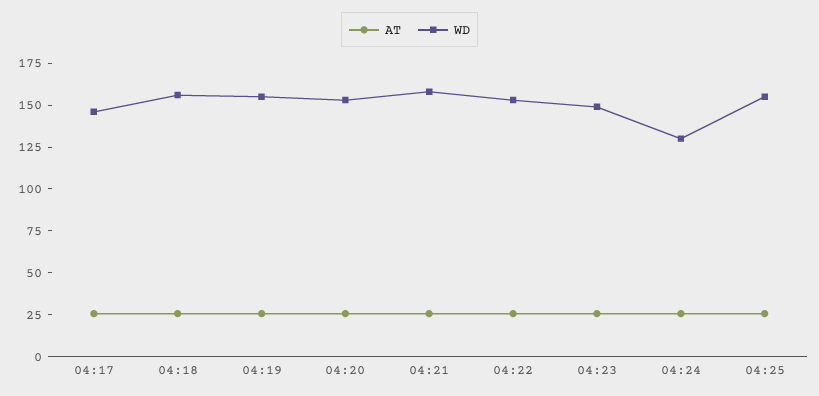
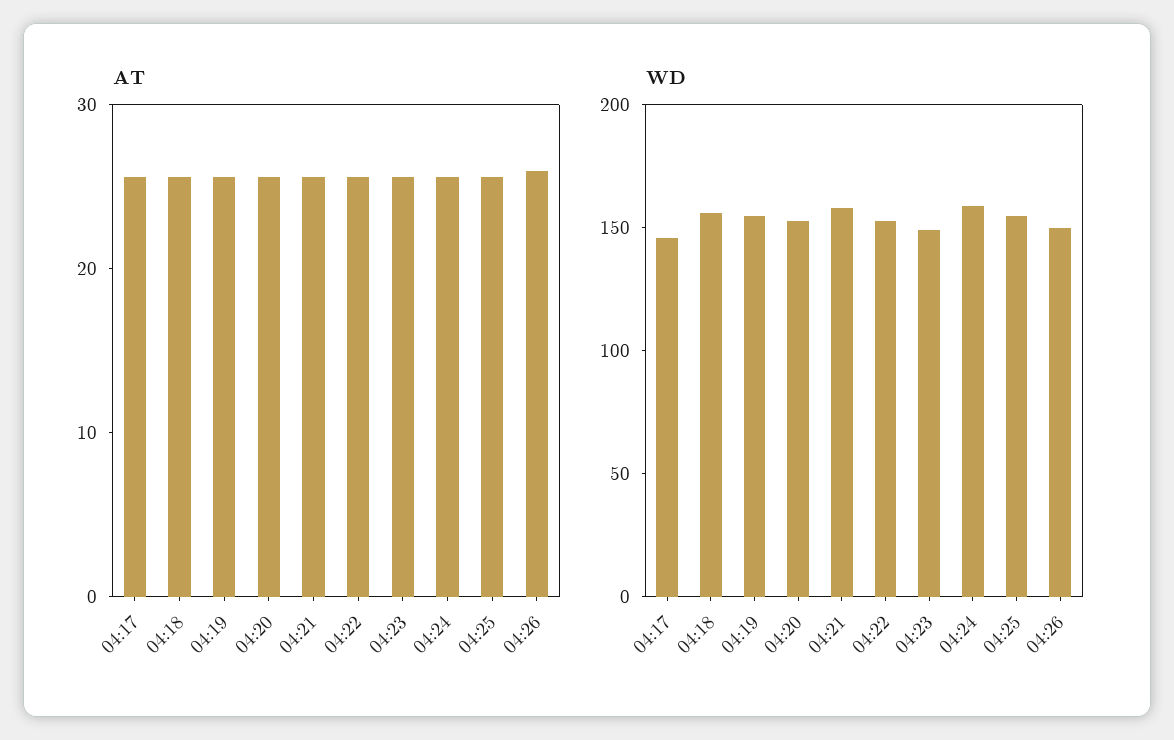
WD, 04:24: 130 -> 160
AT, 04:26: none -> 26
WD, 04:26: none -> 150

